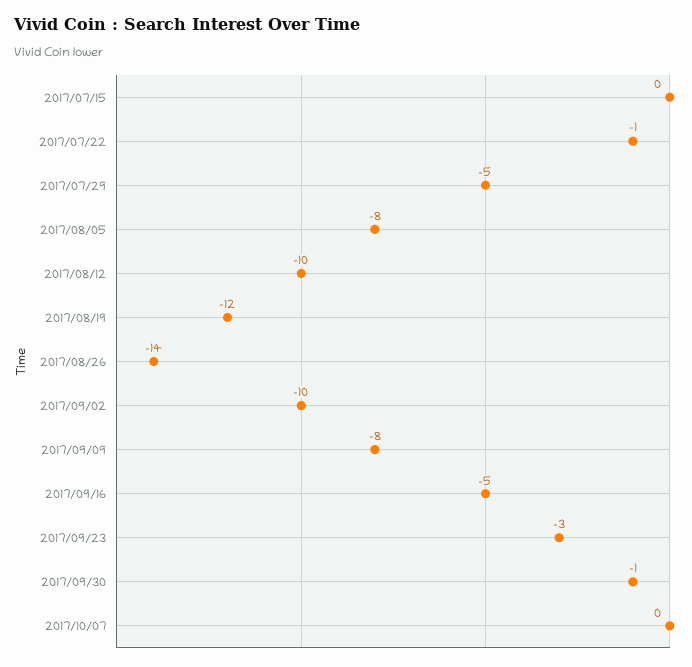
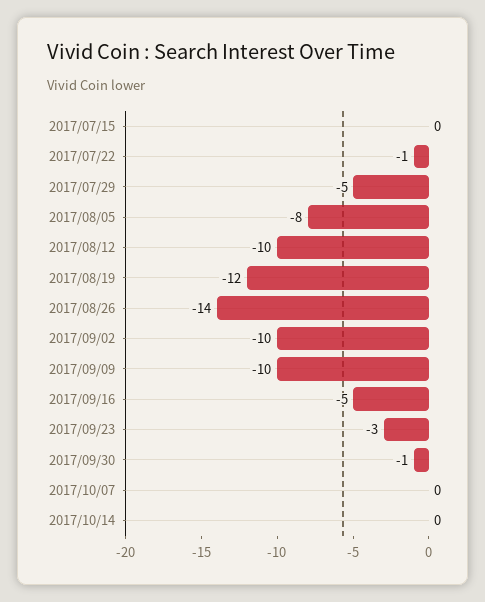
2017/09/09: -8 -> -10
2017/10/14: none -> 0

